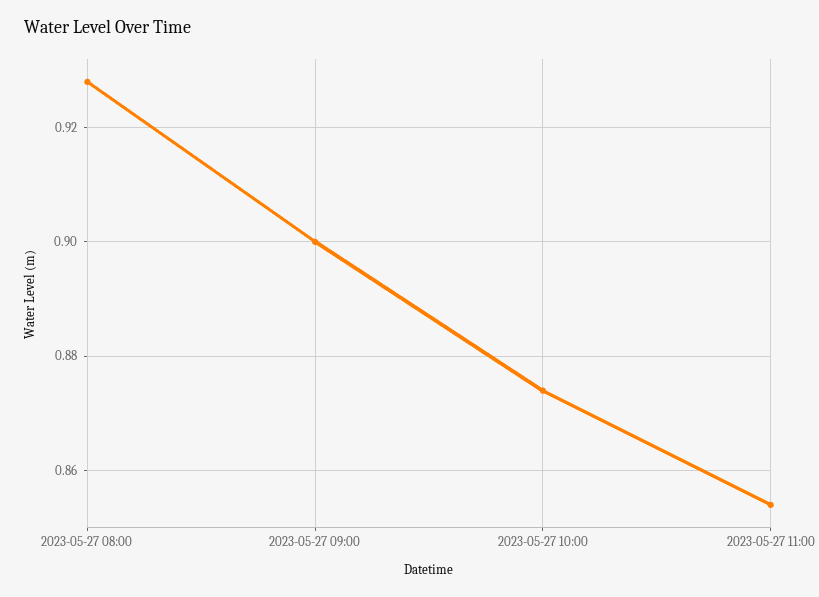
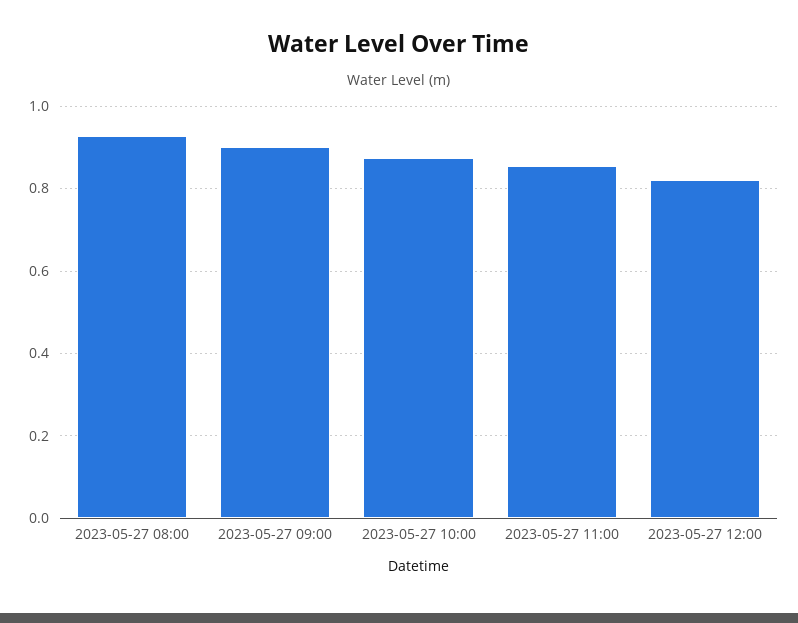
2023-05-27 12:00: none -> 0.82

